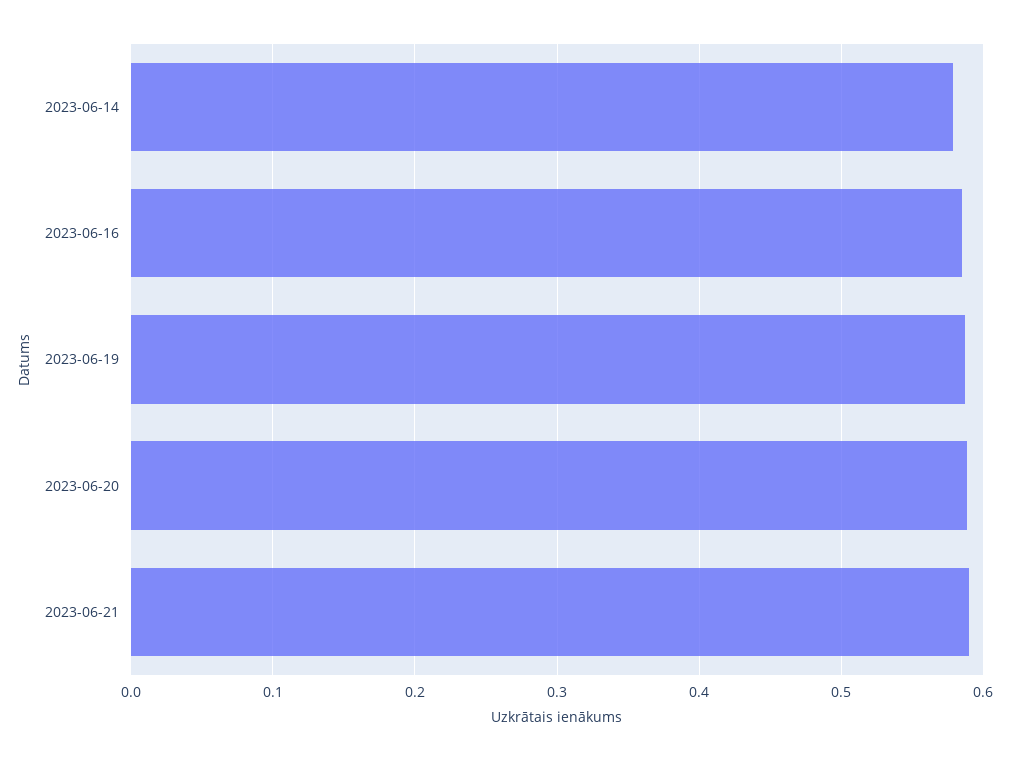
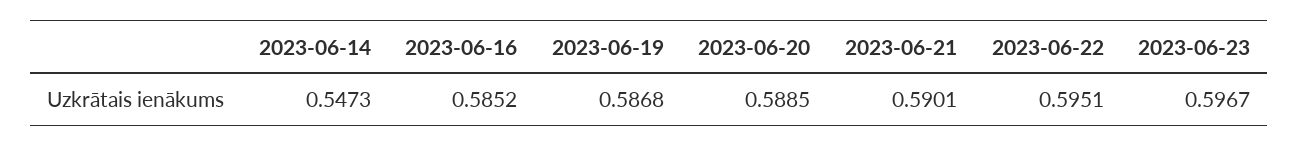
2023-06-14: 0.58 -> 0.5473
2023-06-22: none -> 0.5951
2023-06-23: none -> 0.5967

